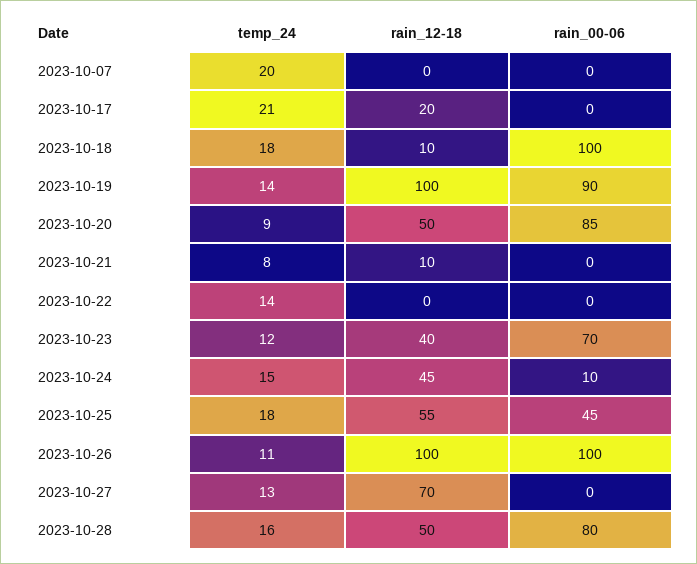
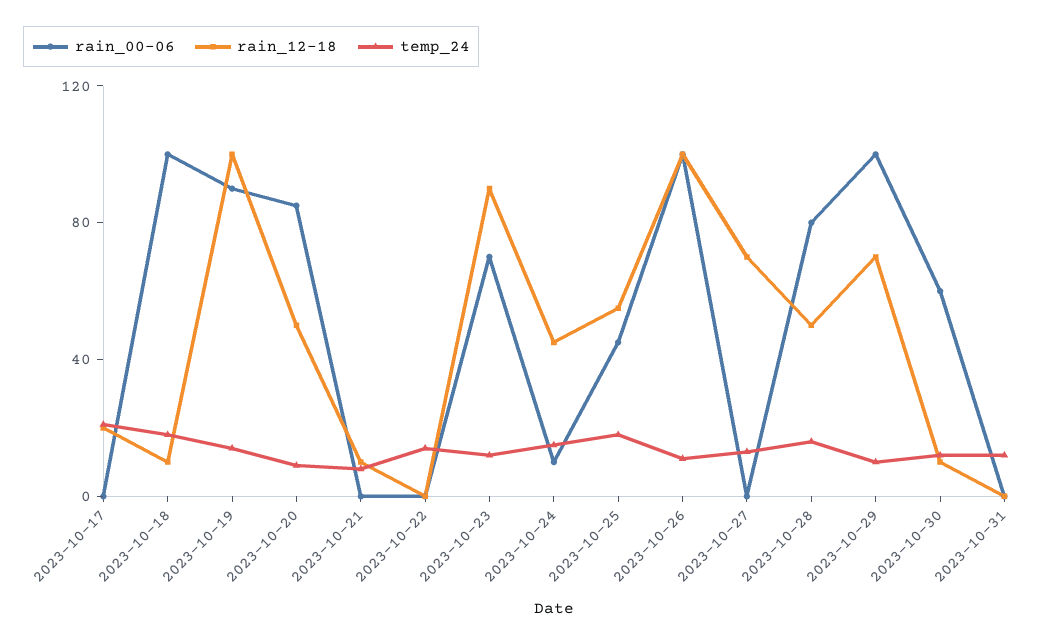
temp_24, 2023-10-07: 20 -> none
rain_12-18, 2023-10-07: 0 -> none
rain_00-06, 2023-10-07: 0 -> none
rain_12-18, 2023-10-23: 40 -> 90
rain_00-06, 2023-10-29: none -> 100
rain_12-18, 2023-10-29: none -> 70
temp_24, 2023-10-29: none -> 10
rain_00-06, 2023-10-30: none -> 60
rain_12-18, 2023-10-30: none -> 10
temp_24, 2023-10-30: none -> 10
rain_00-06, 2023-10-31: none -> 0
rain_12-18, 2023-10-31: none -> 0
temp_24, 2023-10-31: none -> 10

